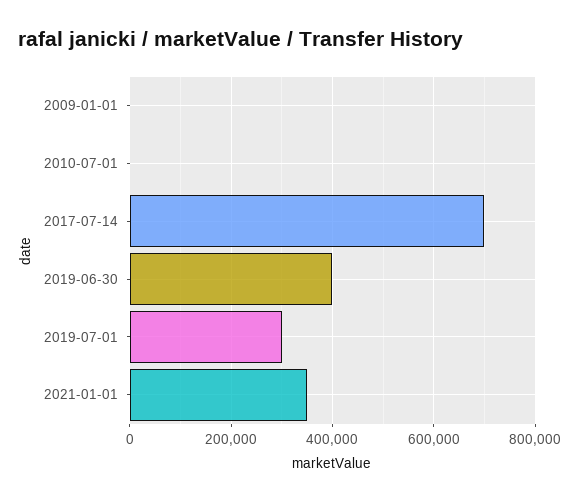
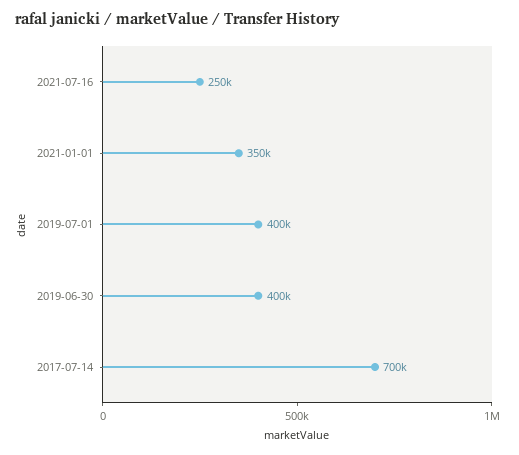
2009-01-01: 0 -> none
2010-07-01: 0 -> none
2019-07-01: 300000 -> 400000
2021-07-16: none -> 250000

